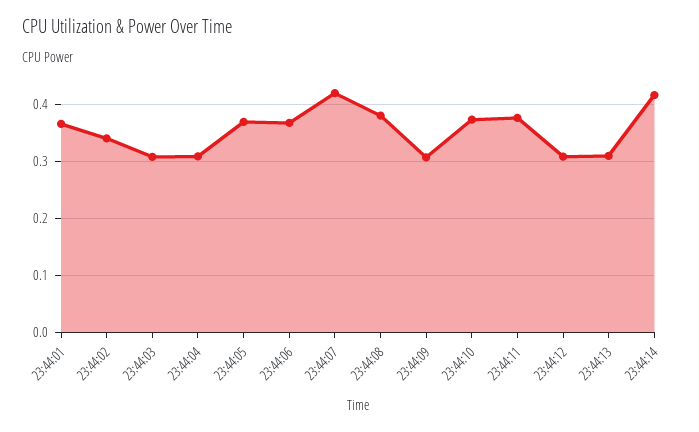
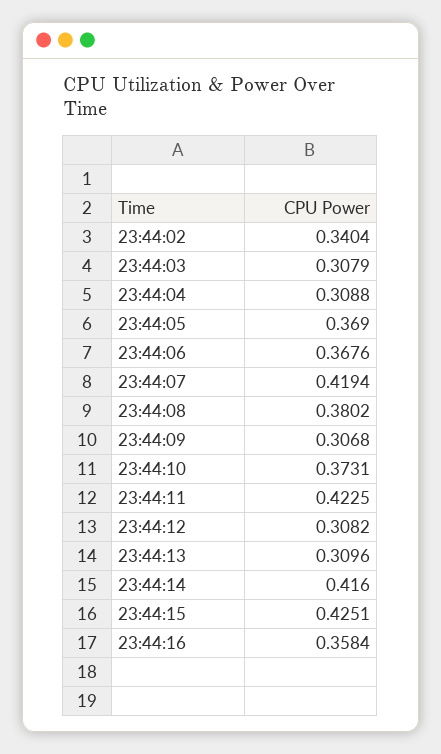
23:44:01: 0.36 -> none
23:44:11: 0.38 -> 0.4225
23:44:15: none -> 0.4251
23:44:16: none -> 0.3584

